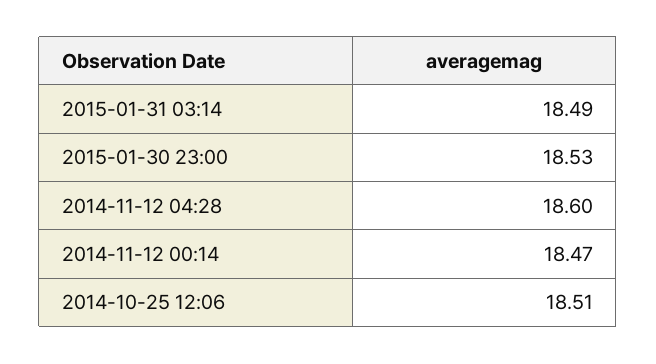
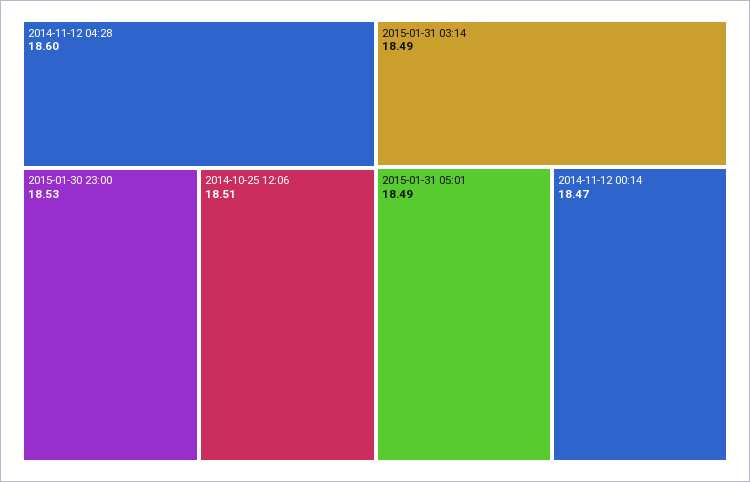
2015-01-31 05:01: none -> 18.49

